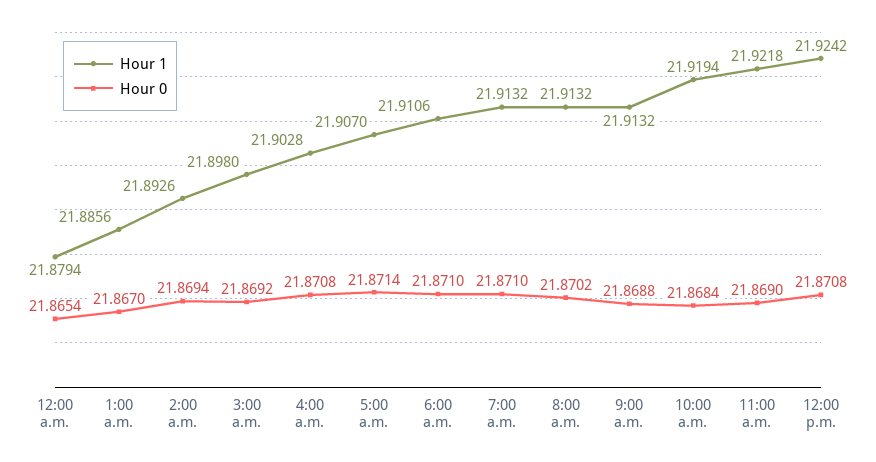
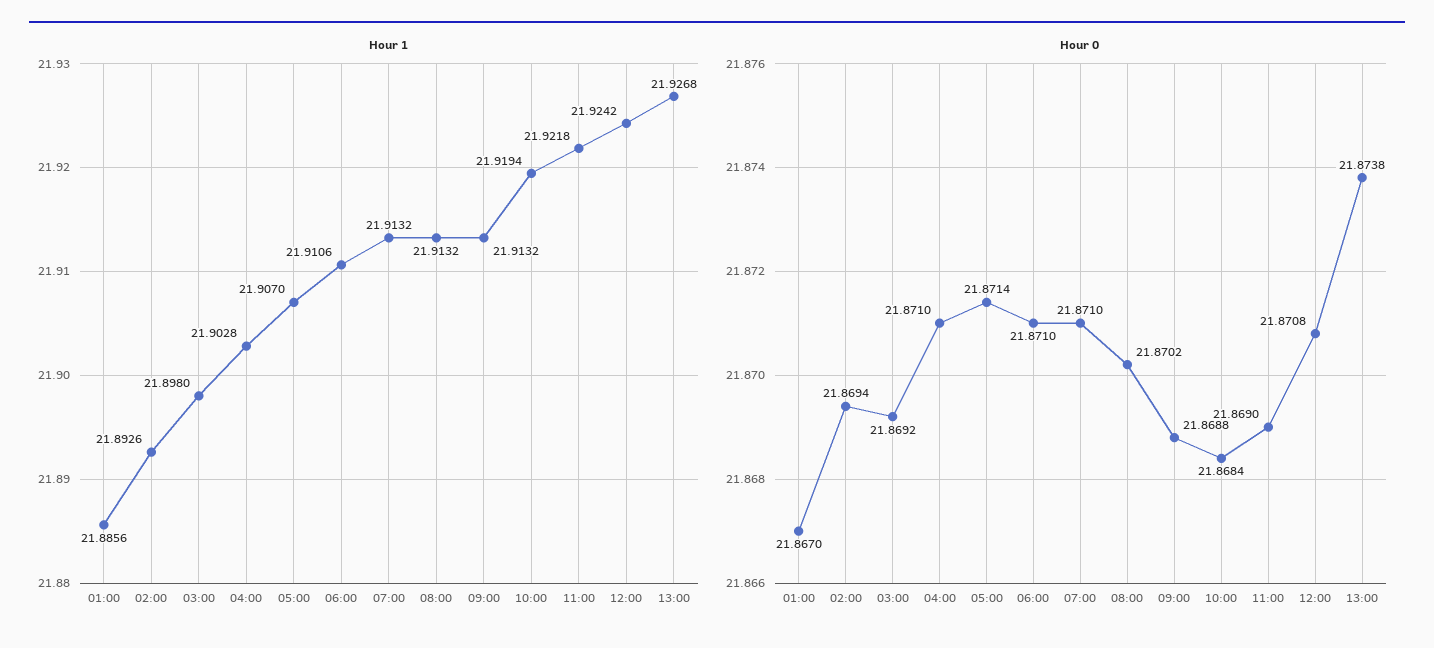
Hour 1, 12:00 a.m.: 21.8794 -> none
Hour 0, 12:00 a.m.: 21.8654 -> none
Hour 0, 4:00 a.m.: 21.8708 -> 21.871
Hour 1, 13:00: none -> 21.9268
Hour 0, 13:00: none -> 21.8738

